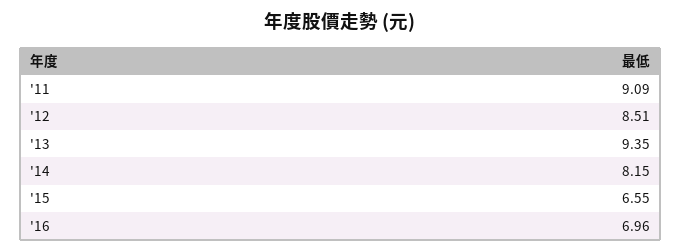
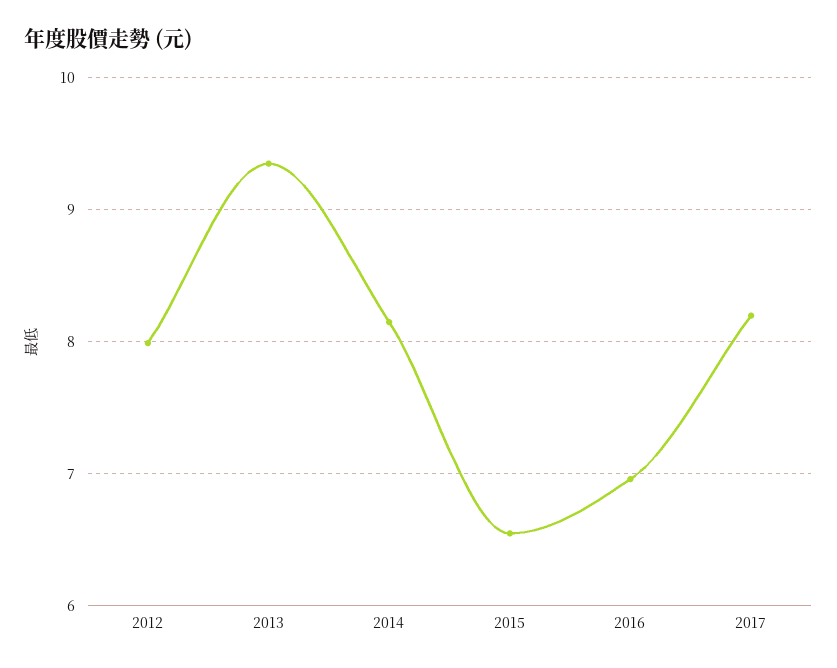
'11: 9.09 -> none
'12: 8.51 -> 8
2017: none -> 8.2

